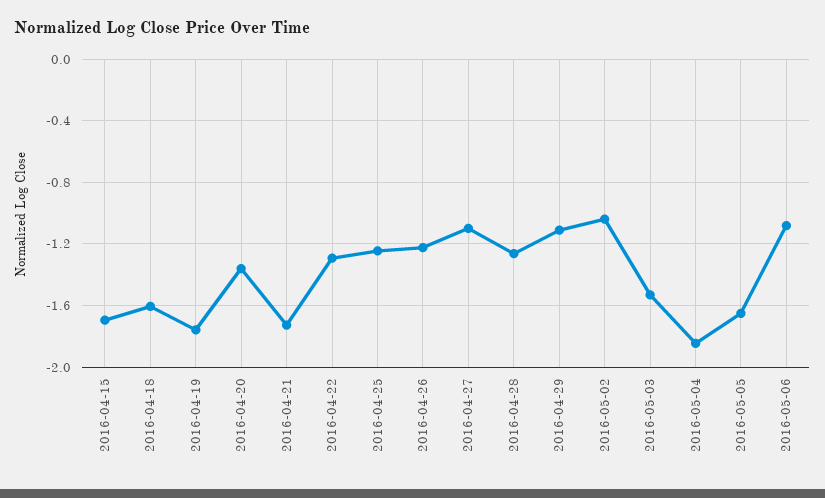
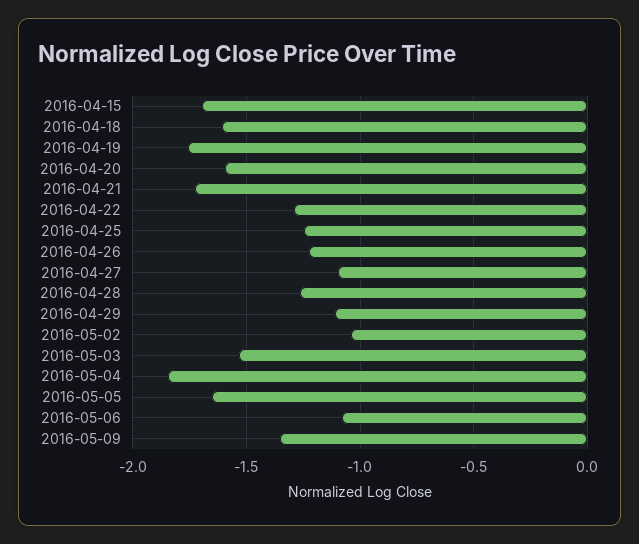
2016-04-20: -1.35 -> -1.6
2016-05-09: none -> -1.35

